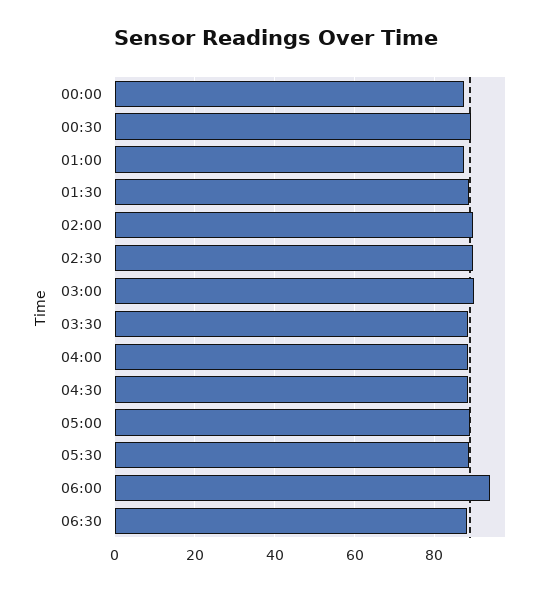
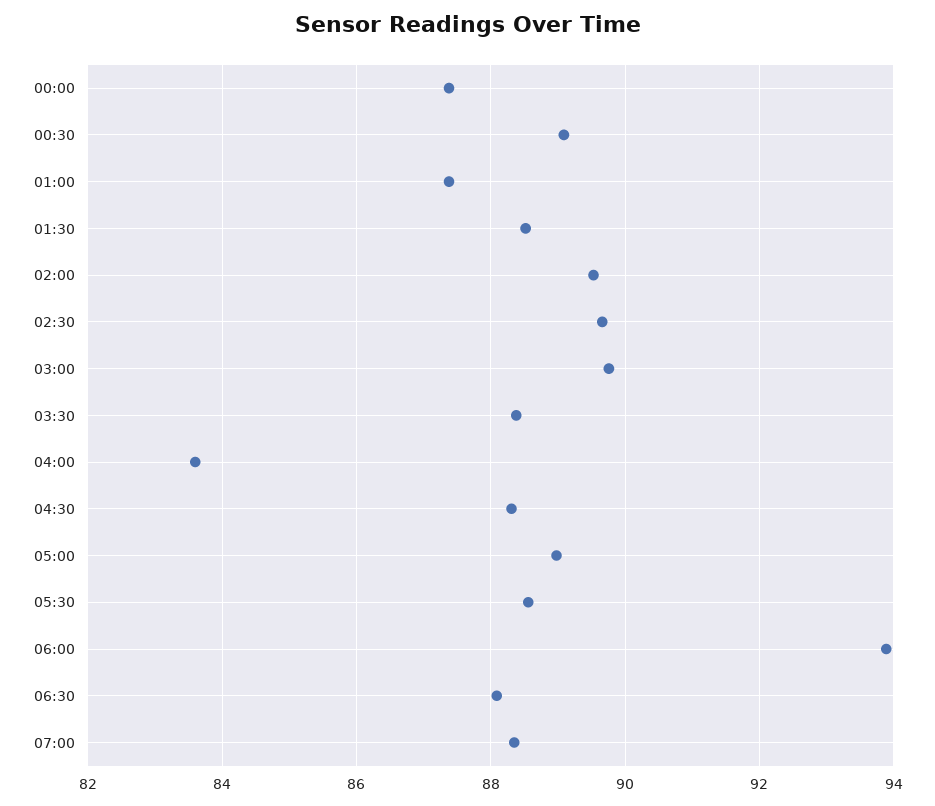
04:00: 88 -> 83.6
07:00: none -> 88.4

